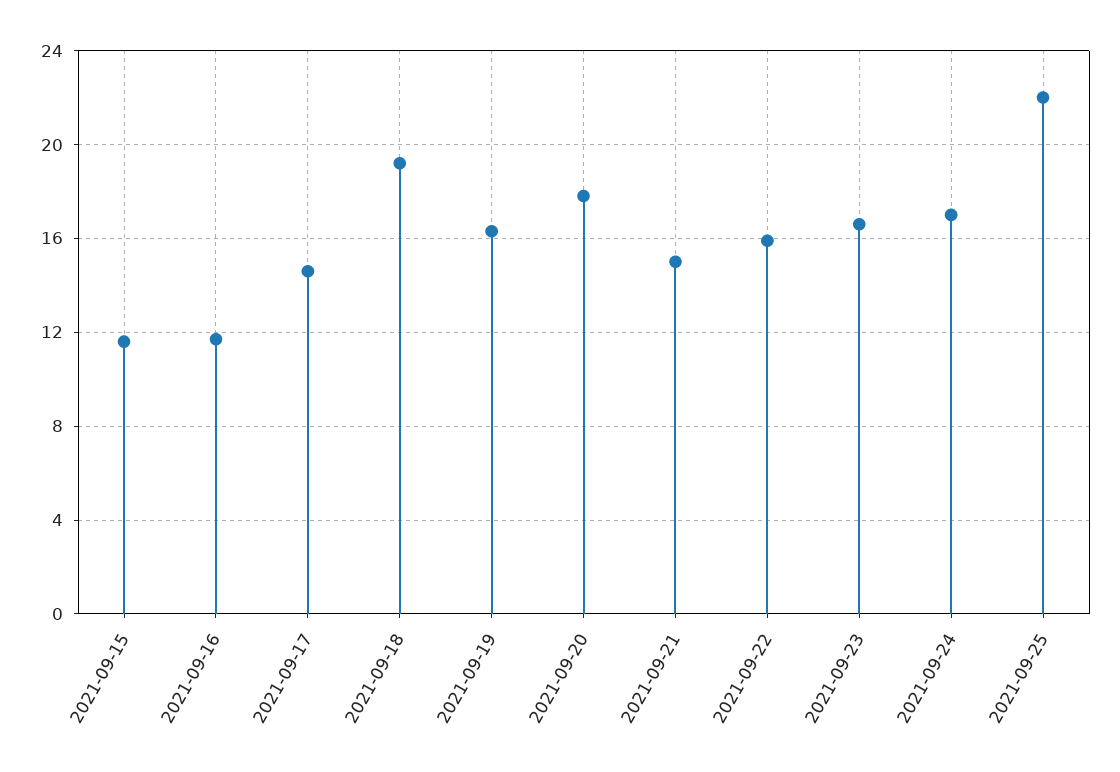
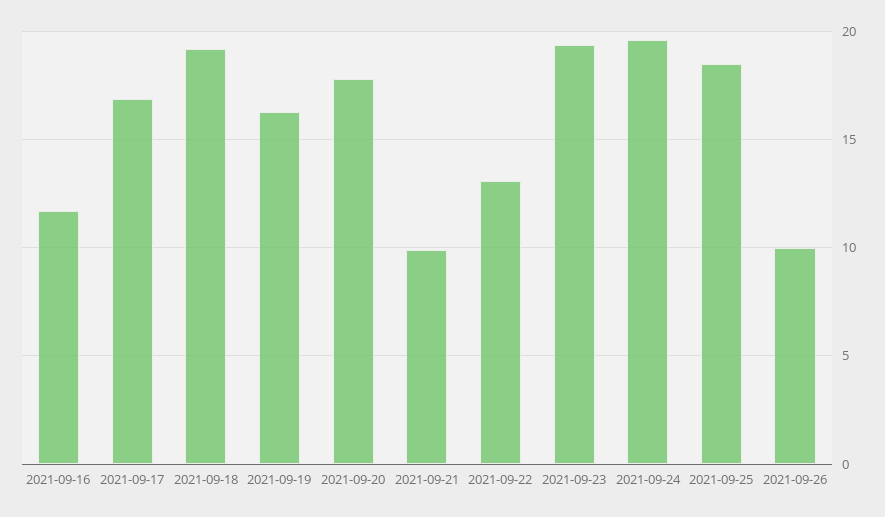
2021-09-15: 11.5 -> none
2021-09-17: 14.5 -> 17
2021-09-21: 15 -> 10
2021-09-22: 16 -> 13
2021-09-23: 16.5 -> 19.5
2021-09-24: 17 -> 19.5
2021-09-25: 22 -> 18.5
2021-09-26: none -> 10

